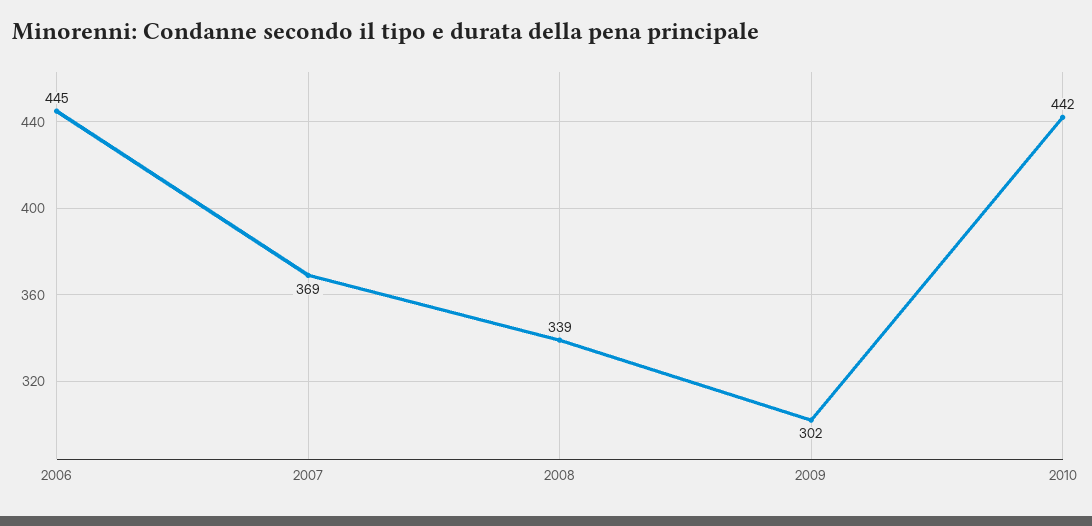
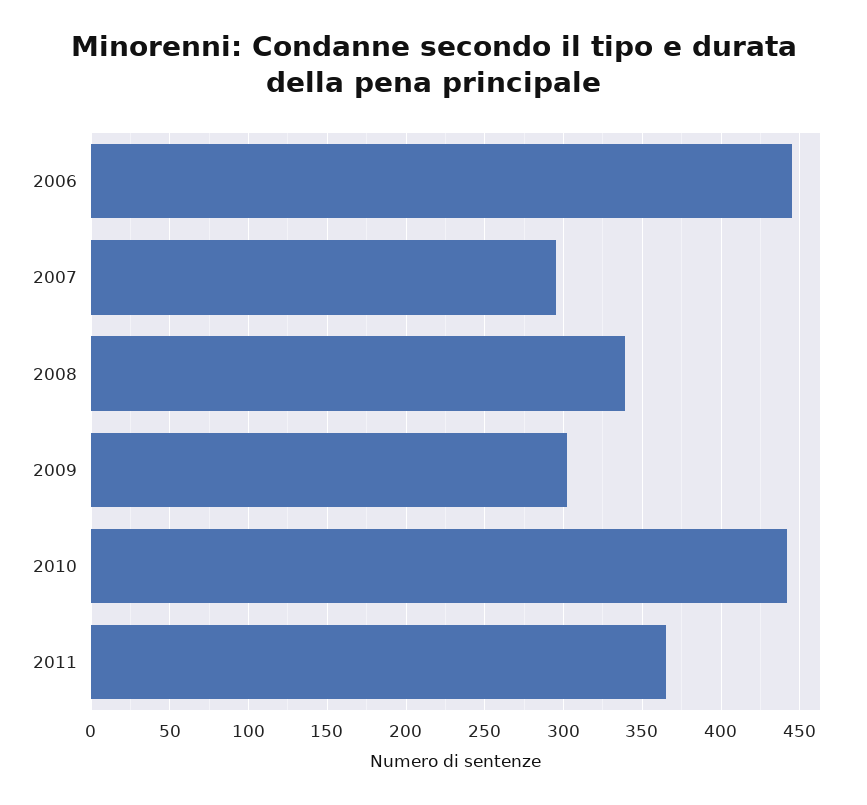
2007: 369 -> 295
2011: none -> 365

